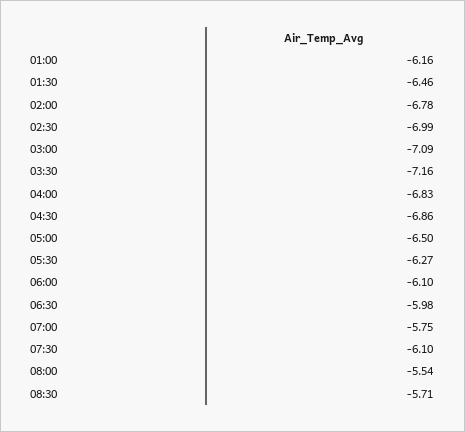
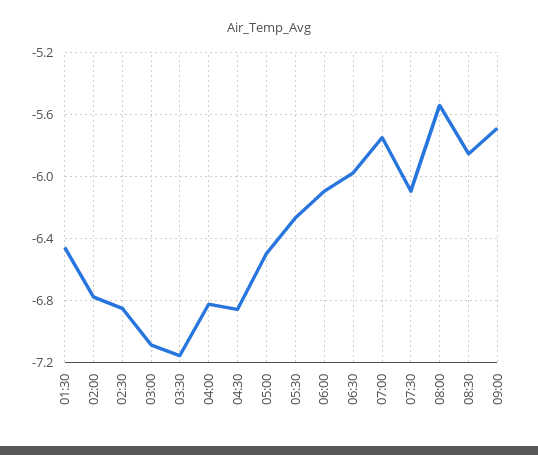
01:00: -6.16 -> none
02:30: -6.99 -> -6.85
08:30: -5.71 -> -5.85
09:00: none -> -5.7

